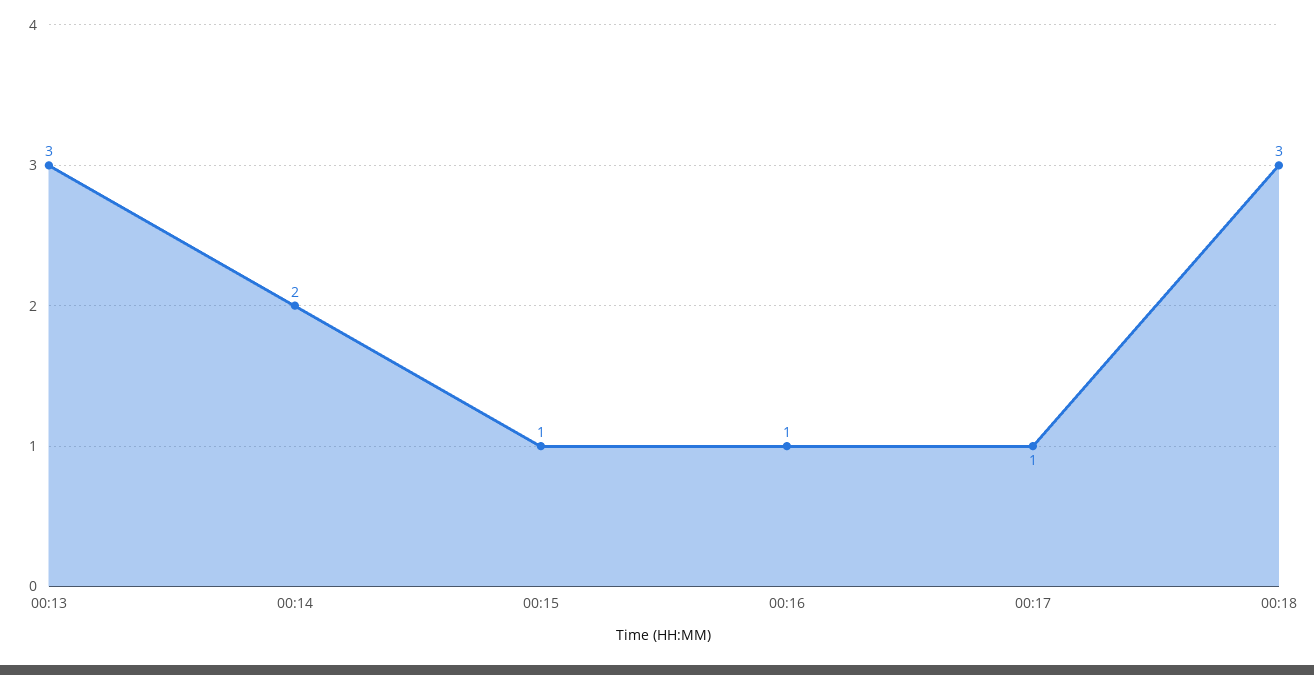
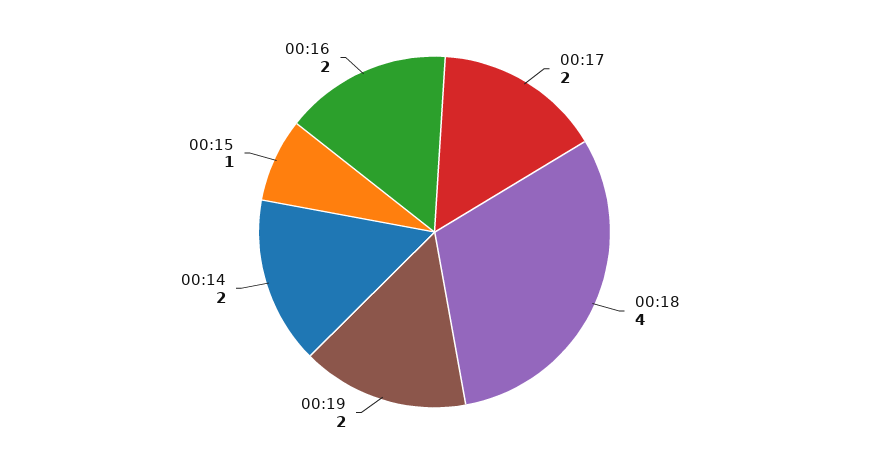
00:13: 3 -> none
00:16: 1 -> 2
00:17: 1 -> 2
00:18: 3 -> 4
00:19: none -> 2

